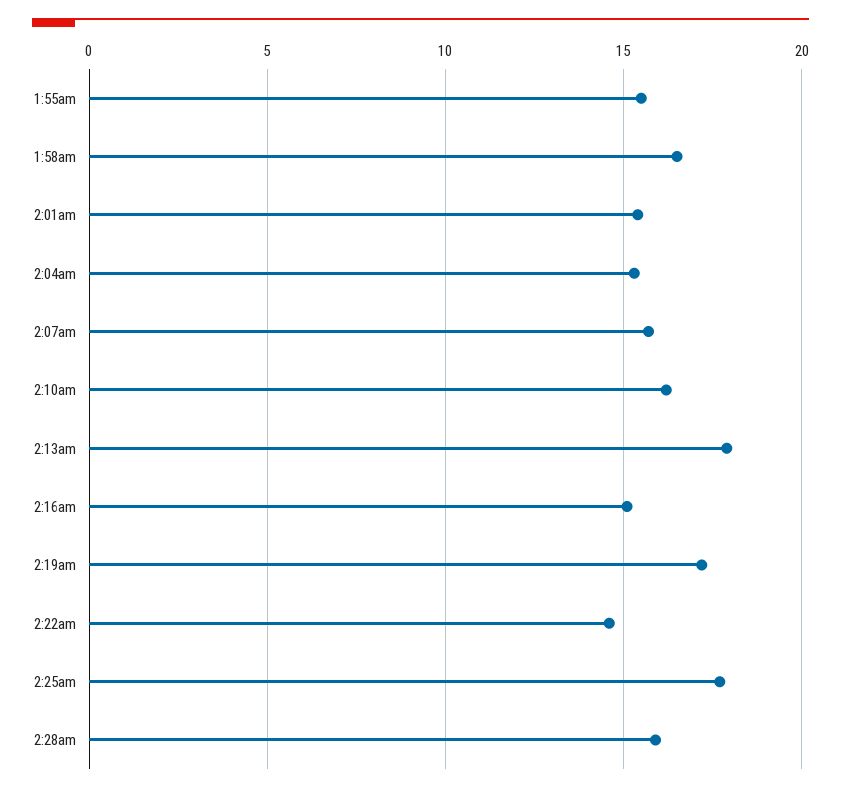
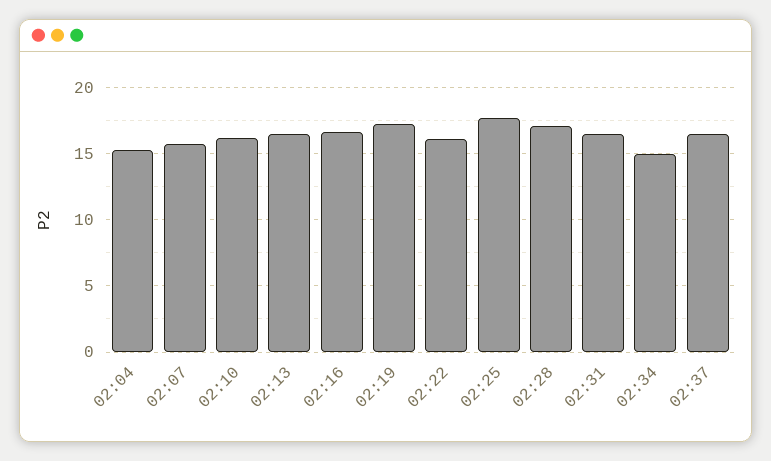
1:55am: 15.5 -> none
1:58am: 16.5 -> none
2:01am: 15.5 -> none
2:13am: 18 -> 16.5
2:16am: 15 -> 16.5
2:22am: 14.5 -> 16
2:28am: 16 -> 17
02:31: none -> 16.5
02:34: none -> 15
02:37: none -> 16.5

